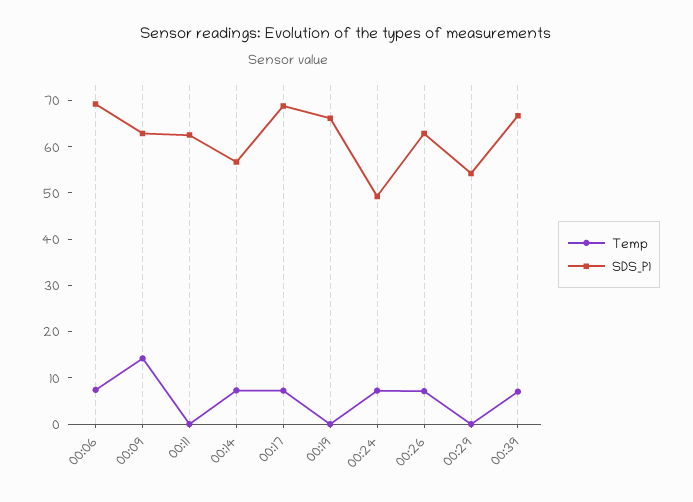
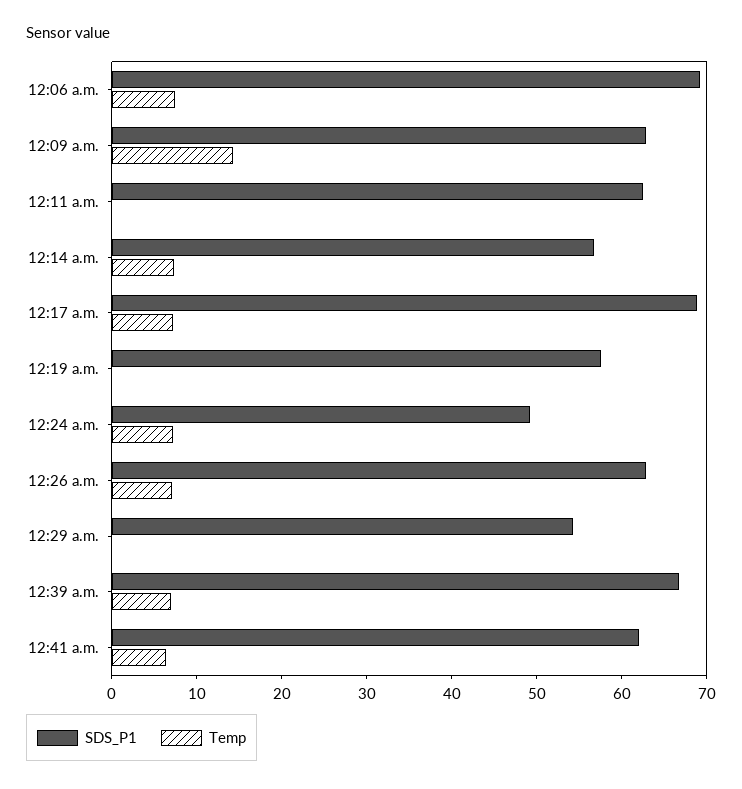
SDS_P1, 00:19: 66 -> 58
SDS_P1, 12:41 a.m.: none -> 62
Temp, 12:41 a.m.: none -> 6

